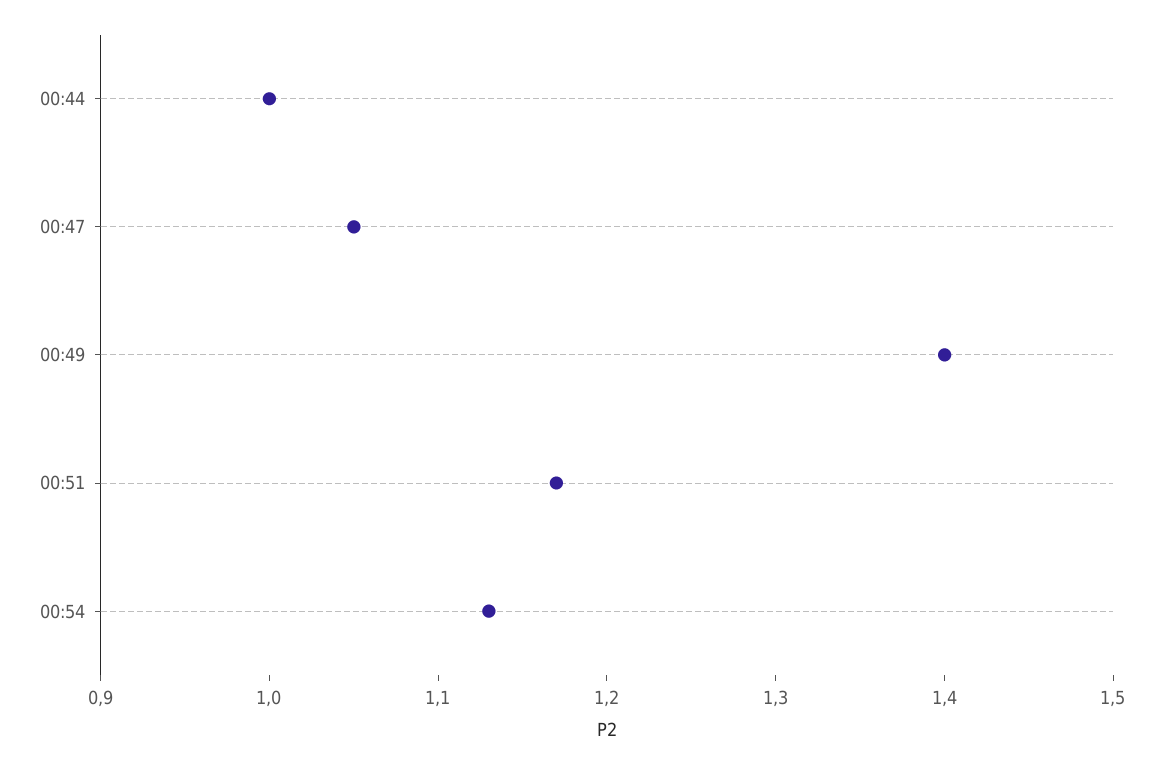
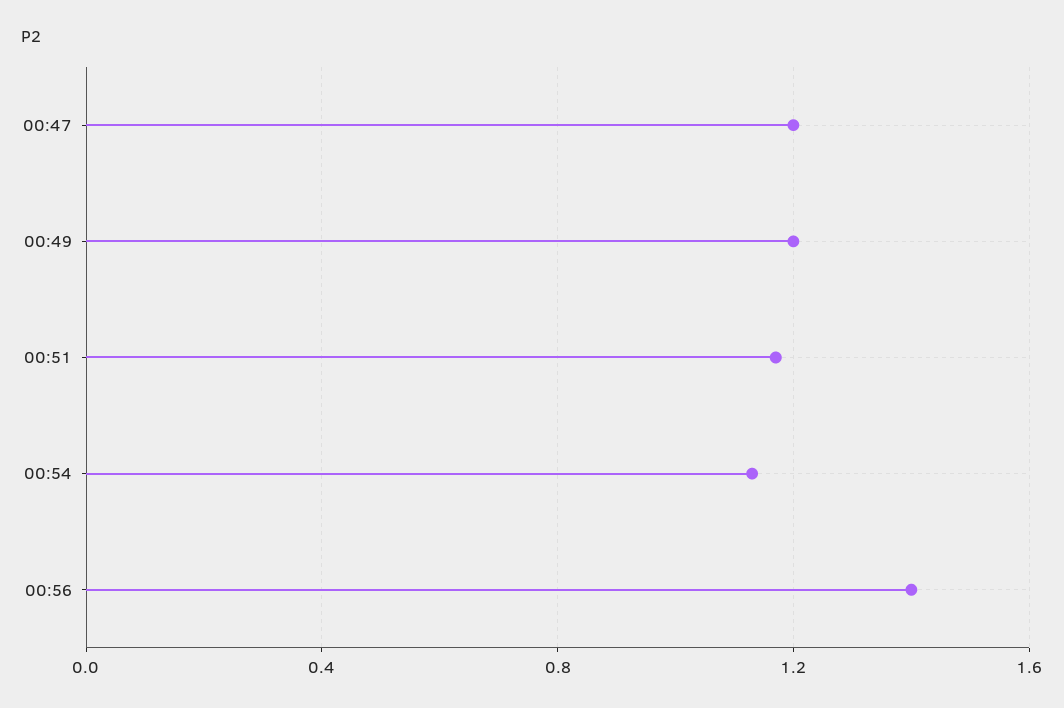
00:44: 1 -> none
00:47: 1.05 -> 1.2
00:49: 1.4 -> 1.2
00:56: none -> 1.4

